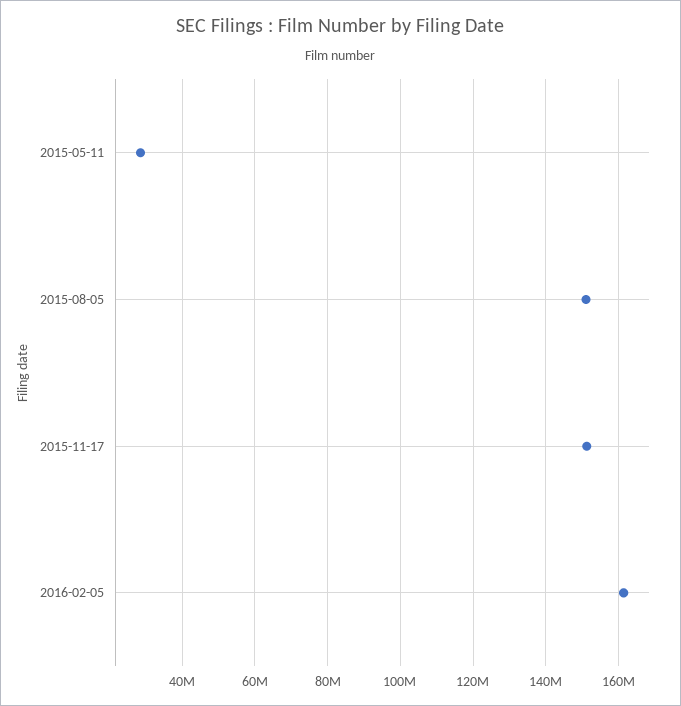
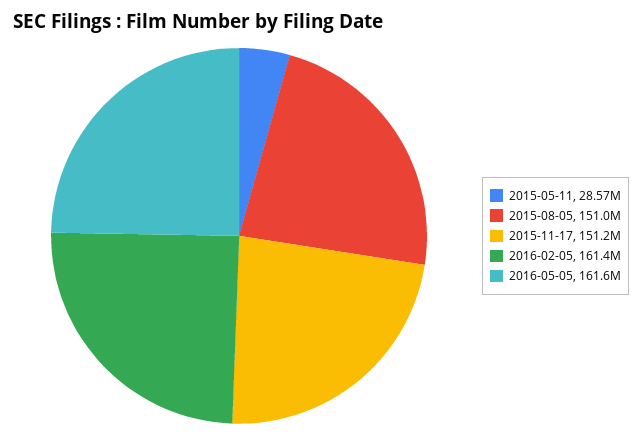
2016-05-05: none -> 161600000

